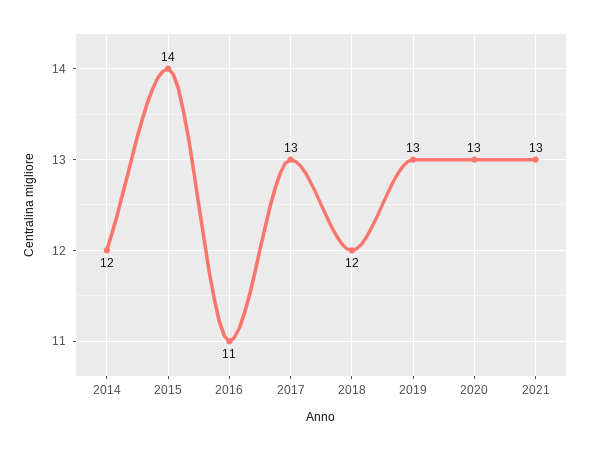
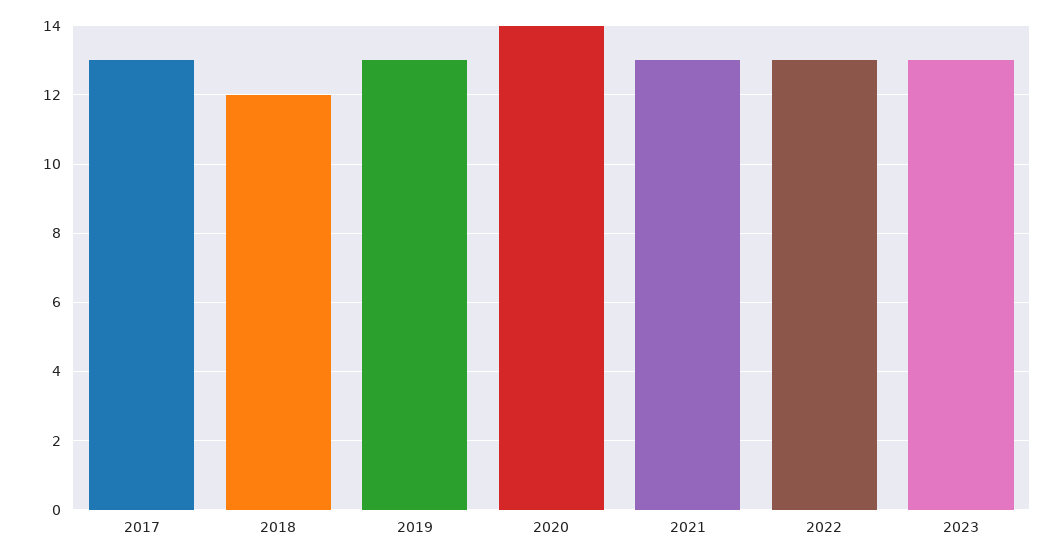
2014: 12 -> none
2015: 14 -> none
2016: 11 -> none
2020: 13 -> 14
2022: none -> 13
2023: none -> 13

